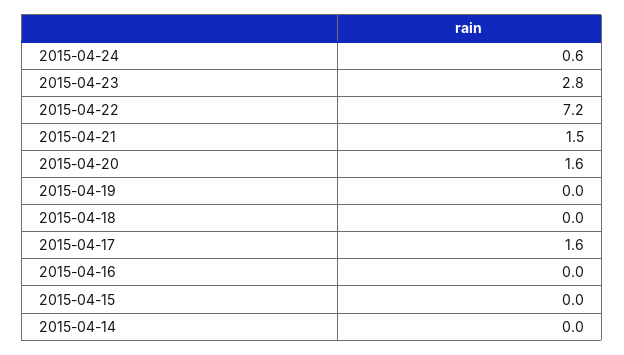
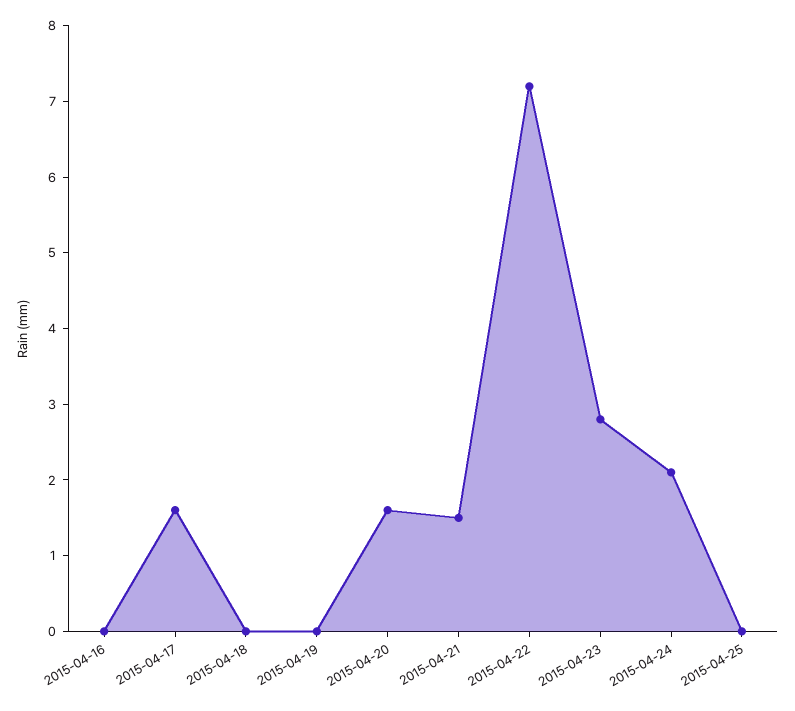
2015-04-24: 0.6 -> 2
2015-04-15: 0 -> none
2015-04-14: 0 -> none
2015-04-25: none -> 0

